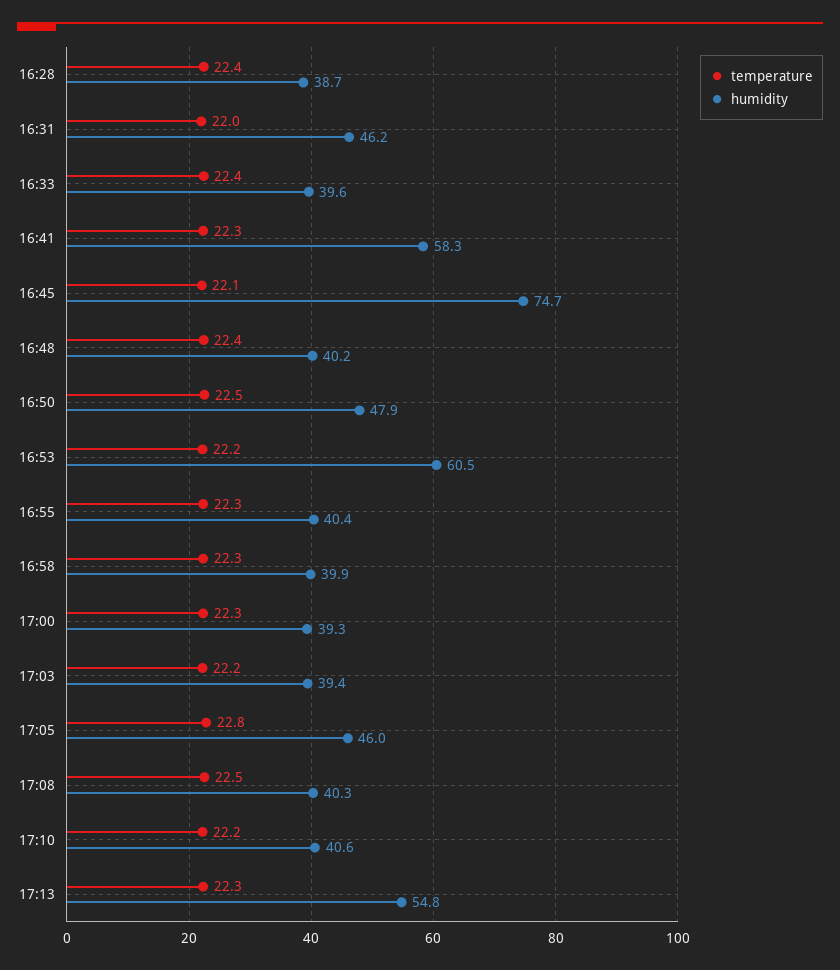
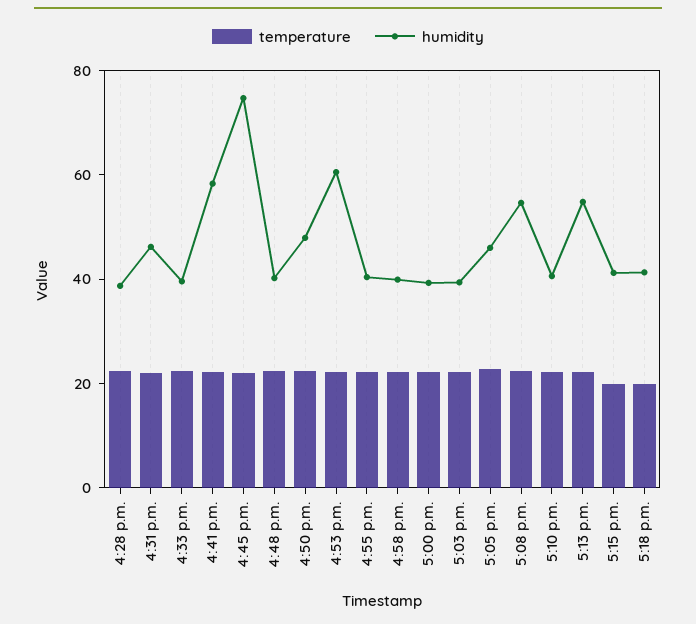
humidity, 17:08: 40.3 -> 55
temperature, 5:15 p.m.: none -> 20
humidity, 5:15 p.m.: none -> 40
temperature, 5:18 p.m.: none -> 20
humidity, 5:18 p.m.: none -> 40

